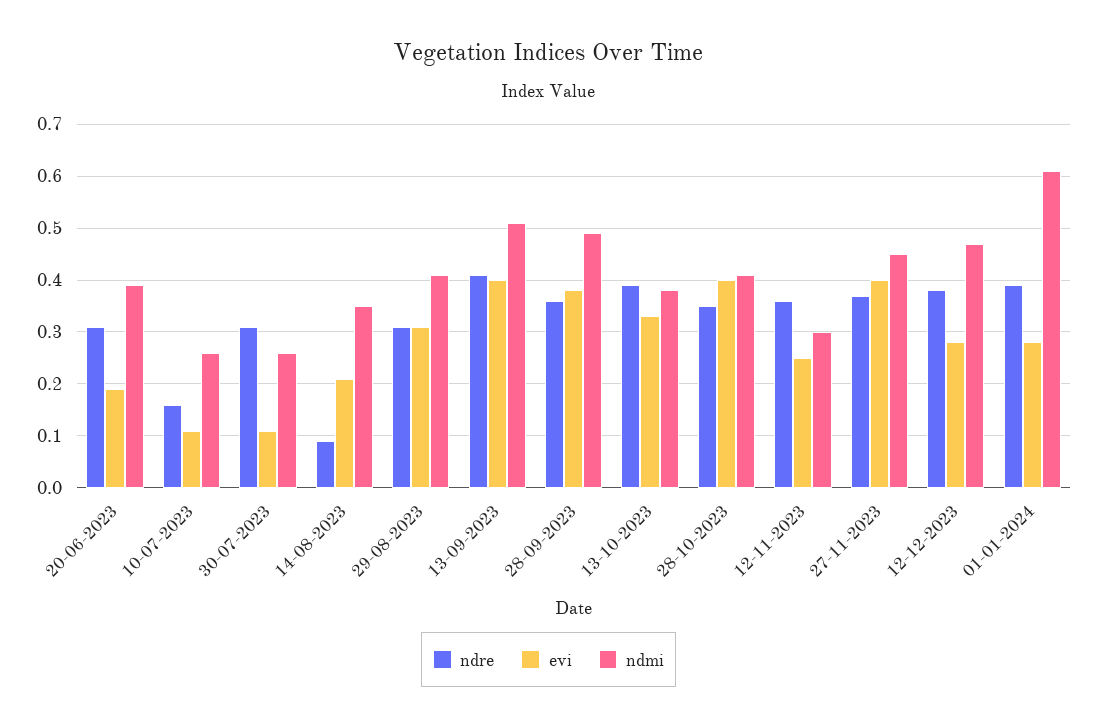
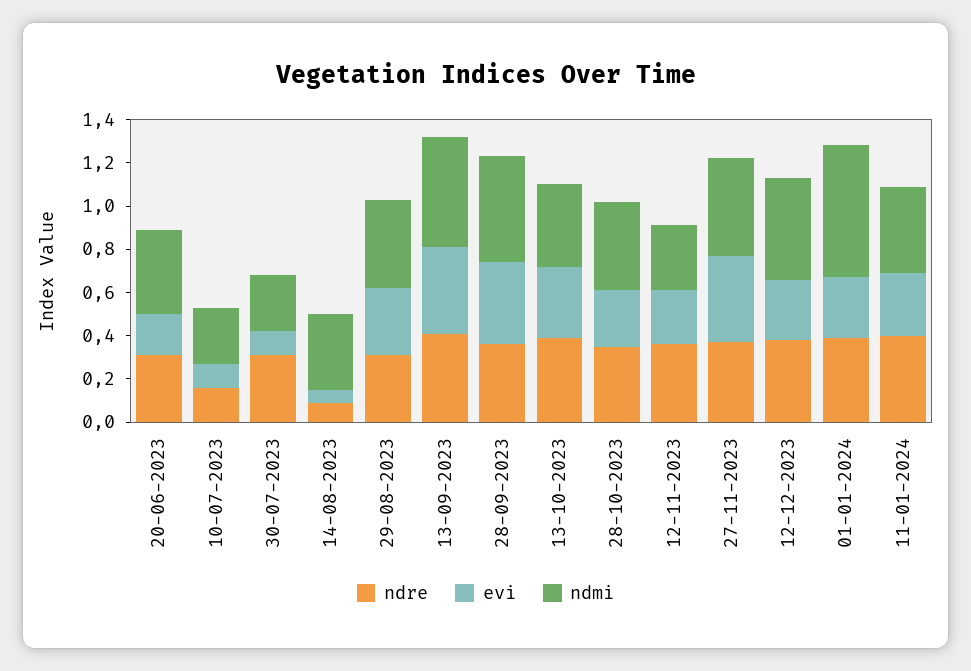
evi, 14-08-2023: 0.2 -> 0.05
evi, 28-10-2023: 0.4 -> 0.25
ndre, 11-01-2024: none -> 0.4
evi, 11-01-2024: none -> 0.3
ndmi, 11-01-2024: none -> 0.4

